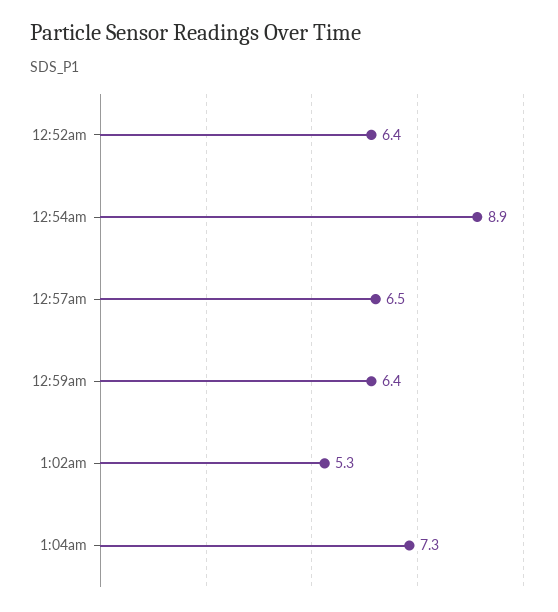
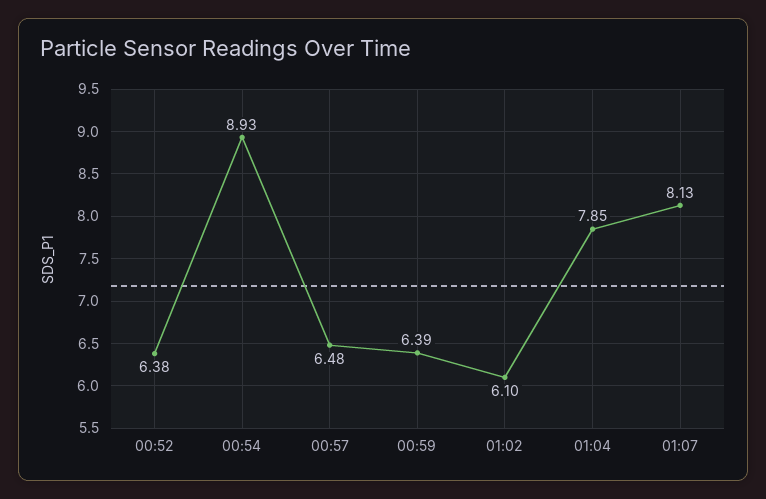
1:02am: 5.3 -> 6.1
1:04am: 7.3 -> 7.85
01:07: none -> 8.13

